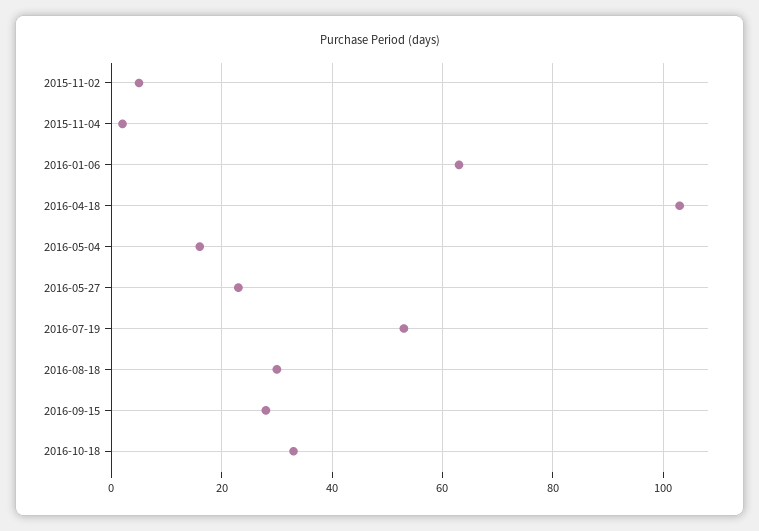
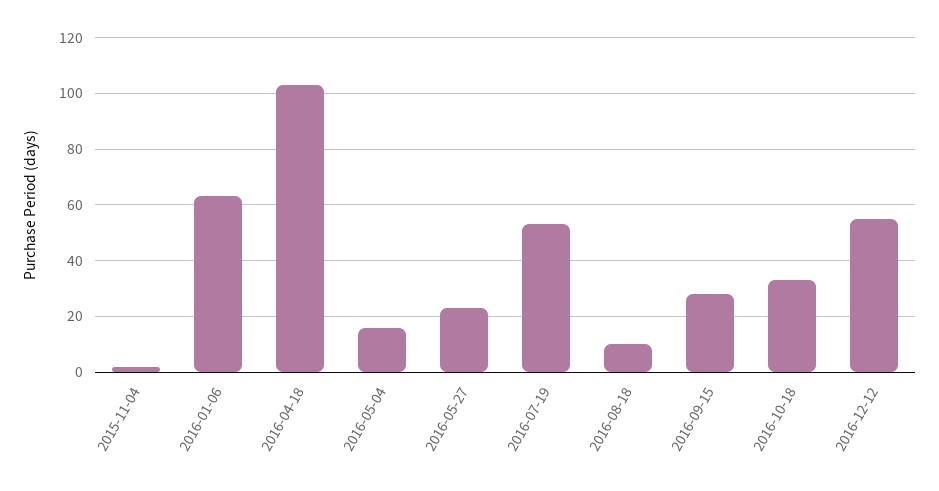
2015-11-02: 5 -> none
2016-08-18: 30 -> 10
2016-12-12: none -> 55

